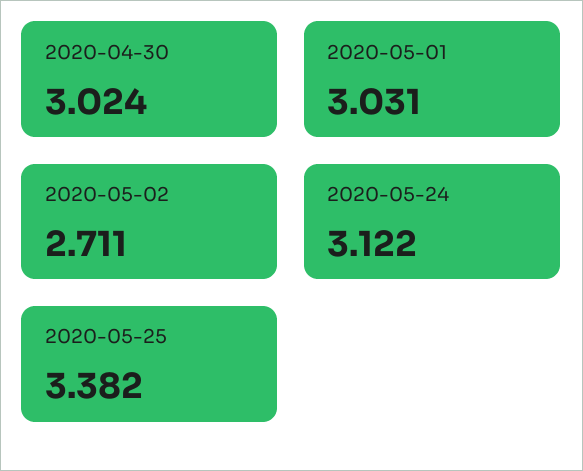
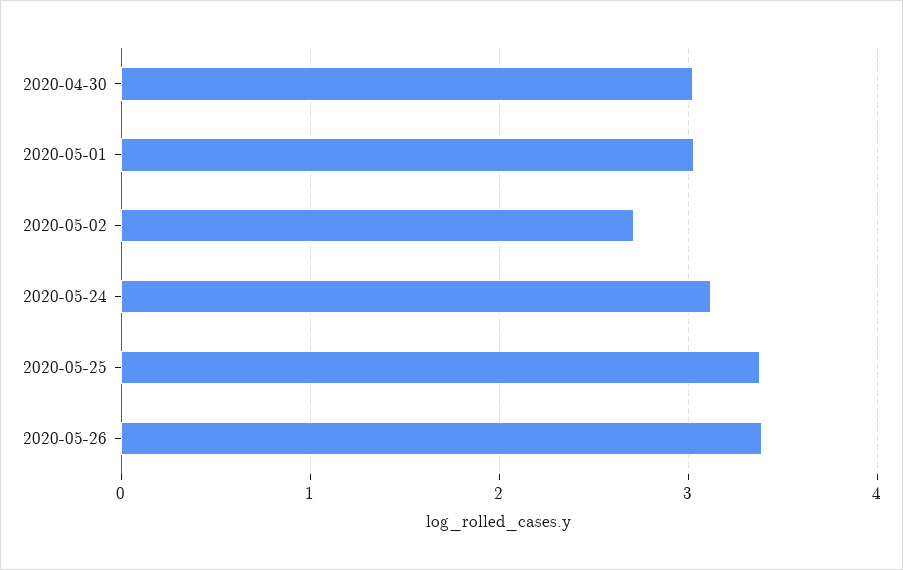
2020-05-26: none -> 3.4

